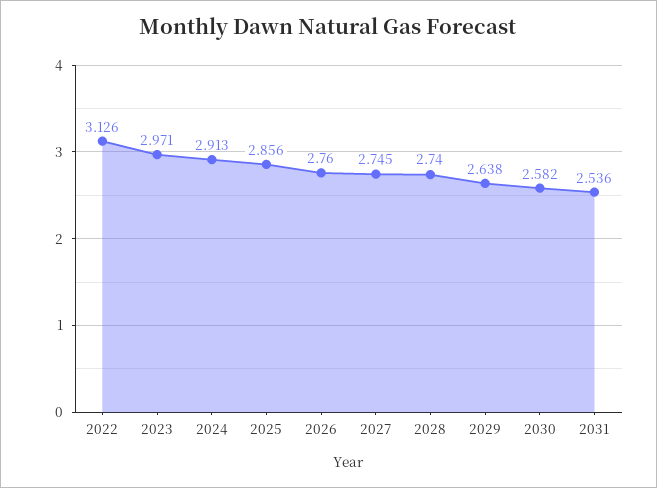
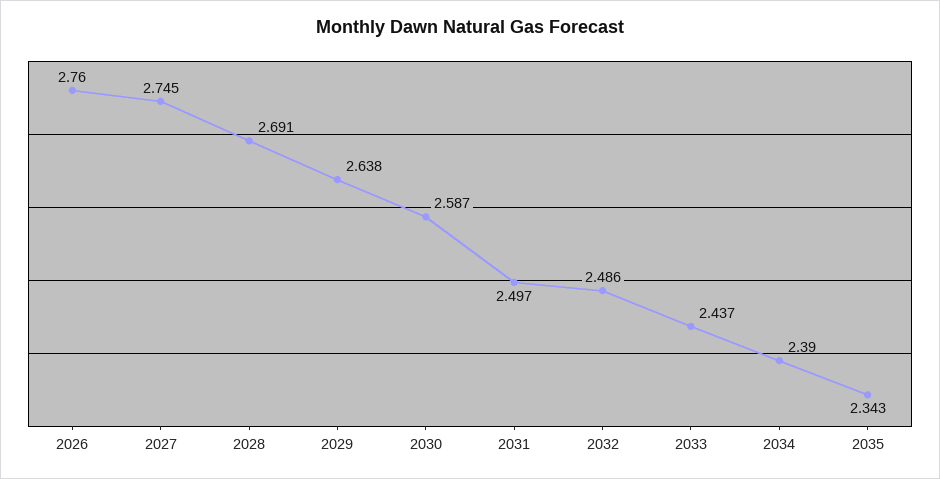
2022: 3.126 -> none
2023: 2.971 -> none
2024: 2.913 -> none
2025: 2.856 -> none
2028: 2.74 -> 2.691
2030: 2.582 -> 2.587
2031: 2.536 -> 2.497
2032: none -> 2.486
2033: none -> 2.437
2034: none -> 2.39
2035: none -> 2.343

